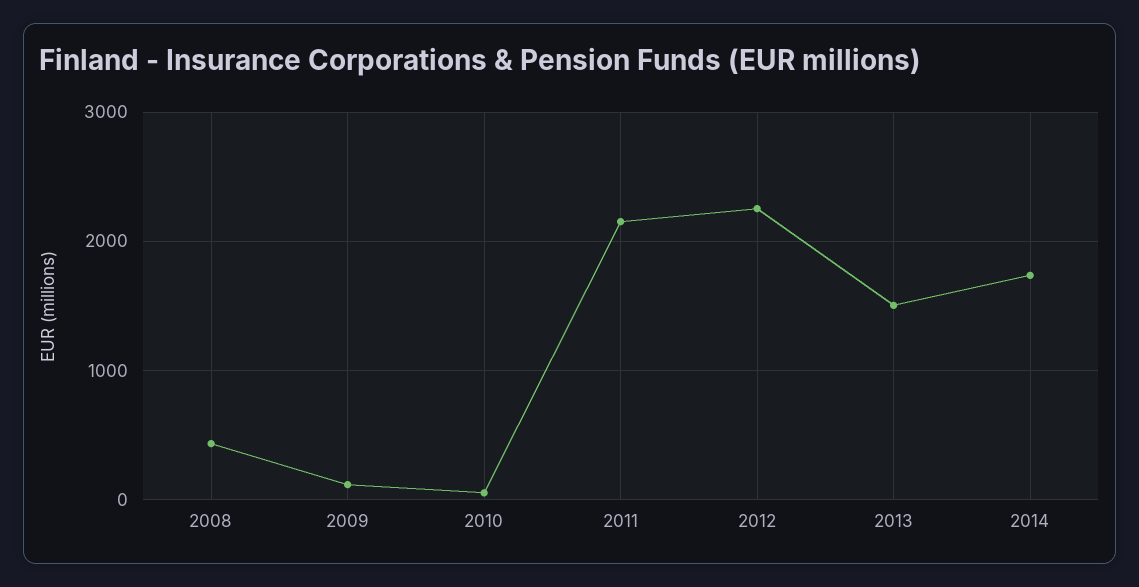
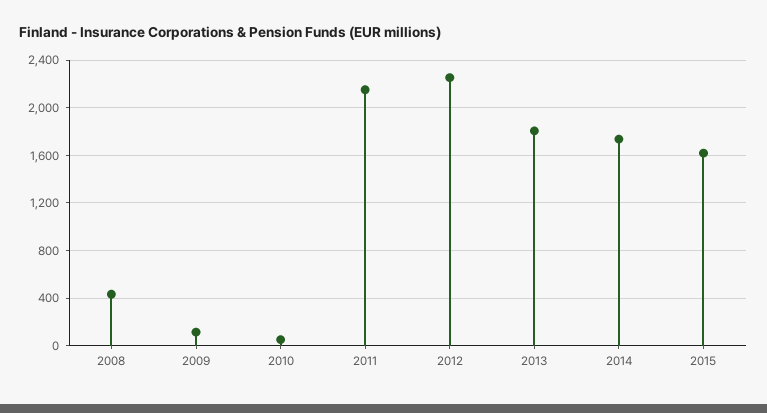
2013: 1500 -> 1800
2015: none -> 1600

